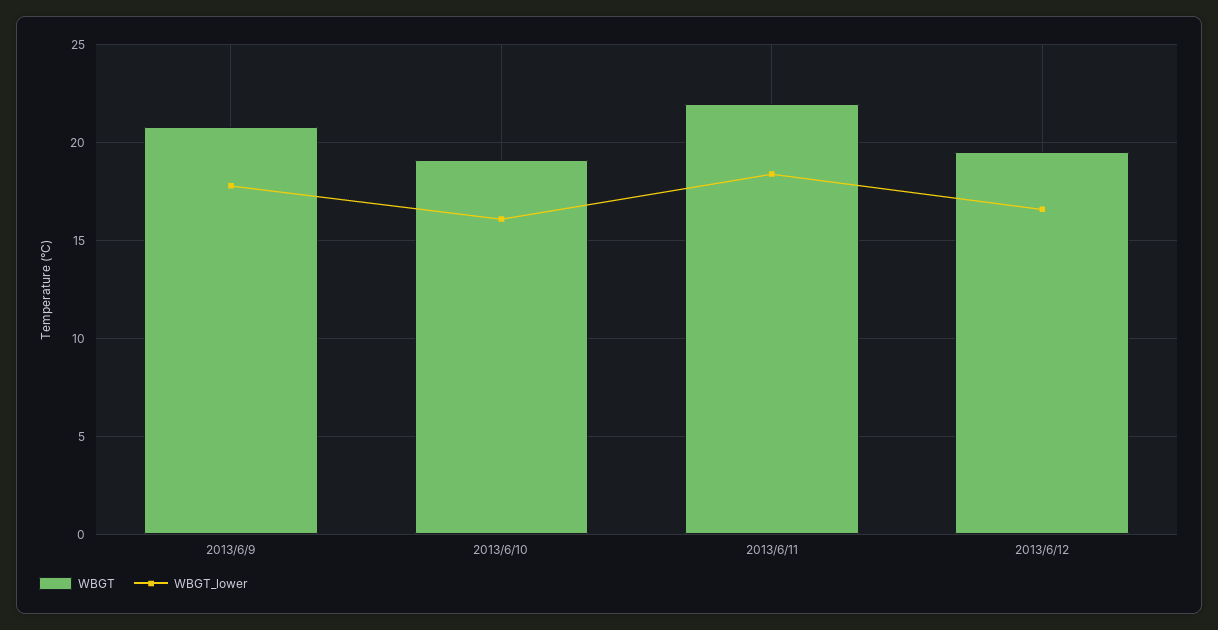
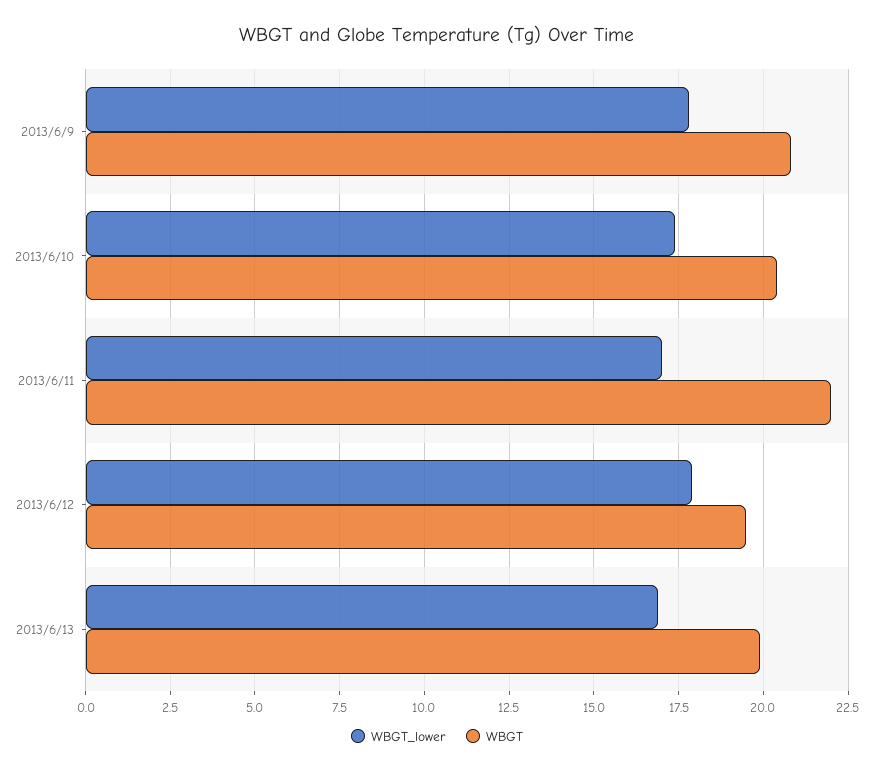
WBGT, 2013/6/10: 19 -> 20.5
WBGT_lower, 2013/6/10: 16 -> 17.5
WBGT_lower, 2013/6/11: 18.5 -> 17
WBGT_lower, 2013/6/12: 16.5 -> 18
WBGT_lower, 2013/6/13: none -> 17
WBGT, 2013/6/13: none -> 20

